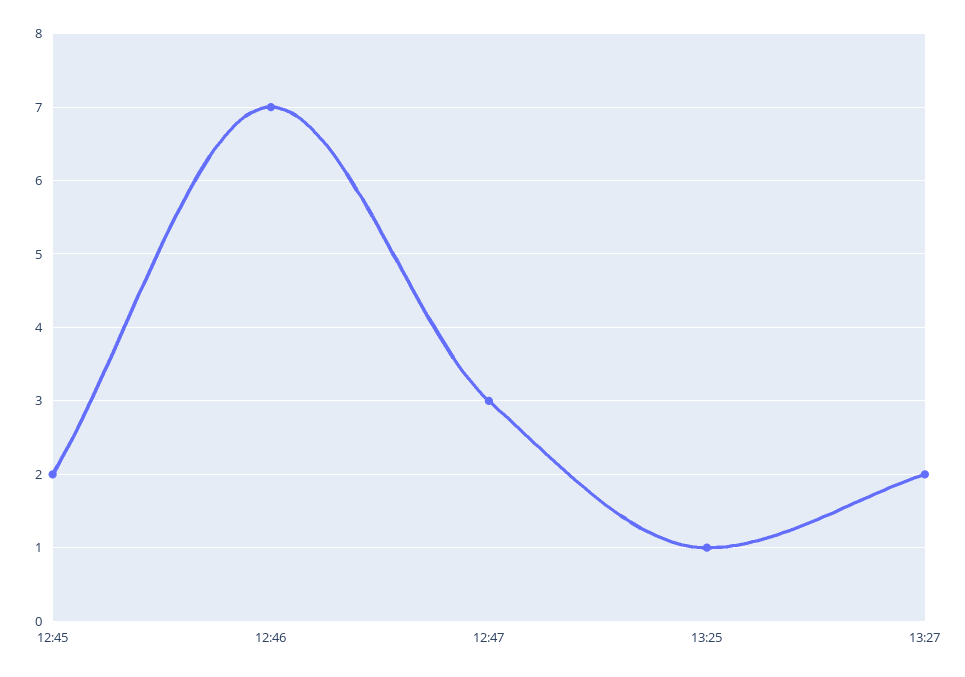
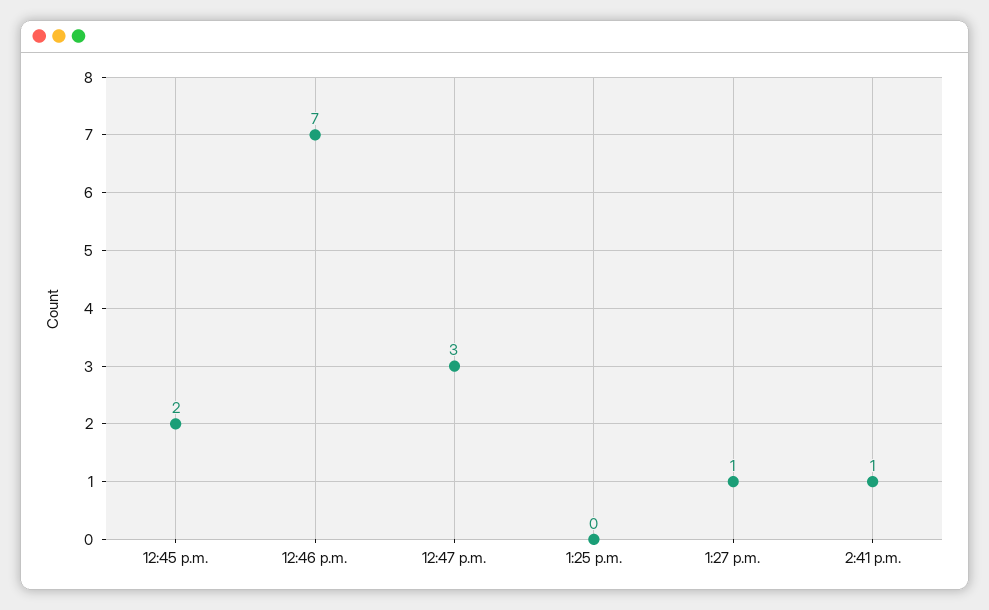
13:25: 1 -> 0
13:27: 2 -> 1
2:41 p.m.: none -> 1

